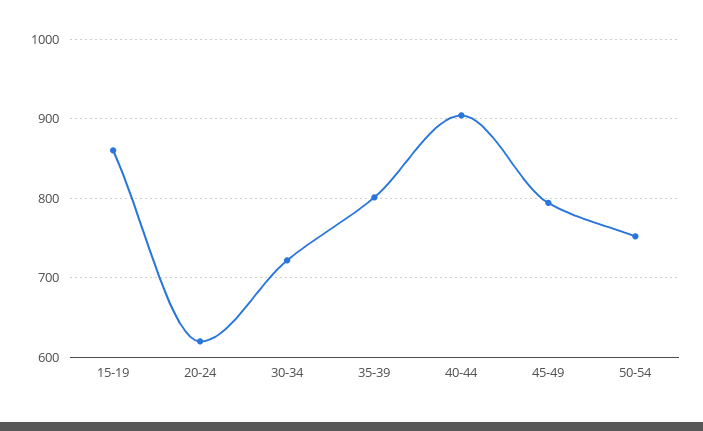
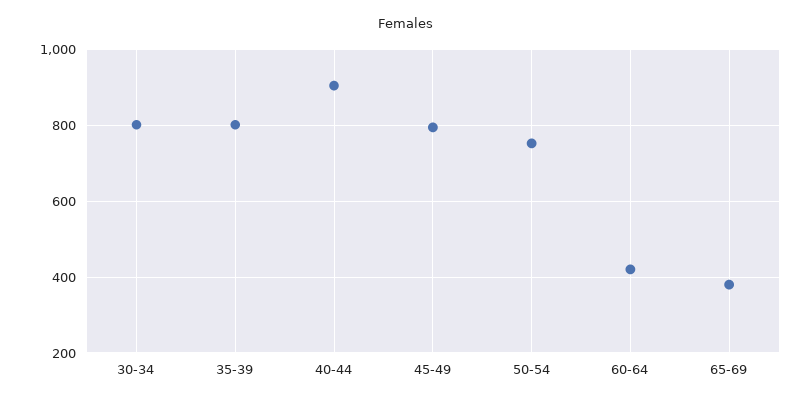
15-19: 860 -> none
20-24: 620 -> none
30-34: 720 -> 800
60-64: none -> 420
65-69: none -> 380

